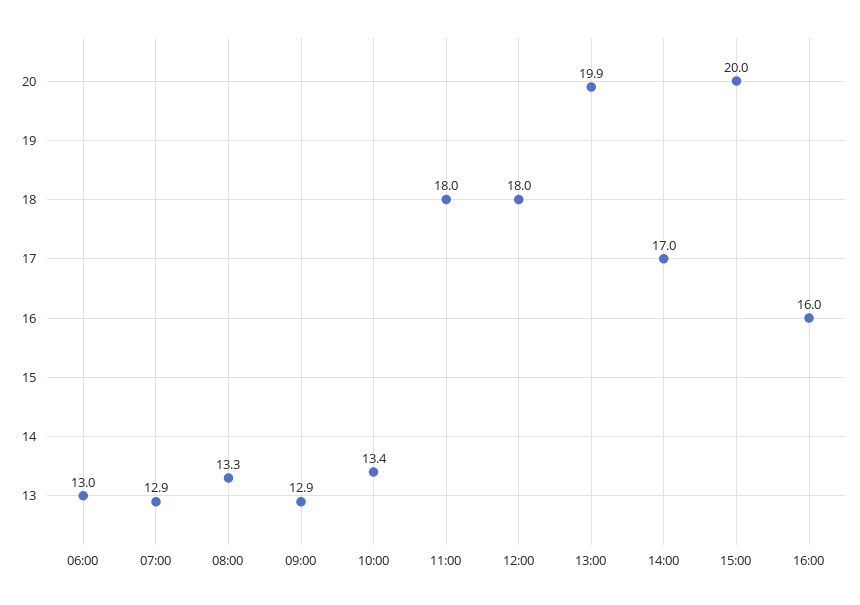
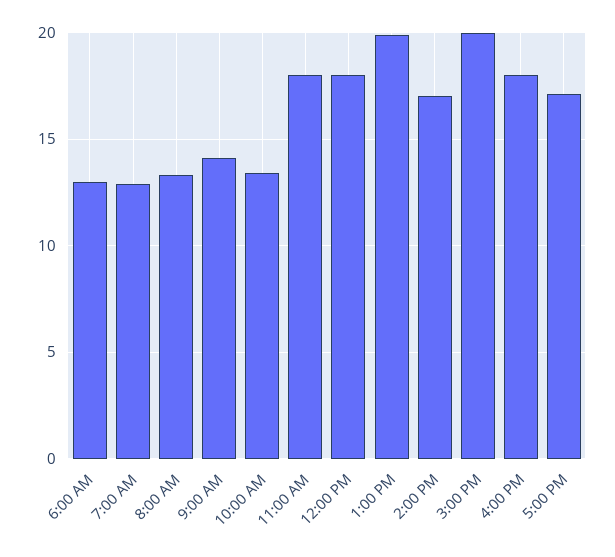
09:00: 12.9 -> 14
16:00: 16 -> 18
5:00 PM: none -> 17

